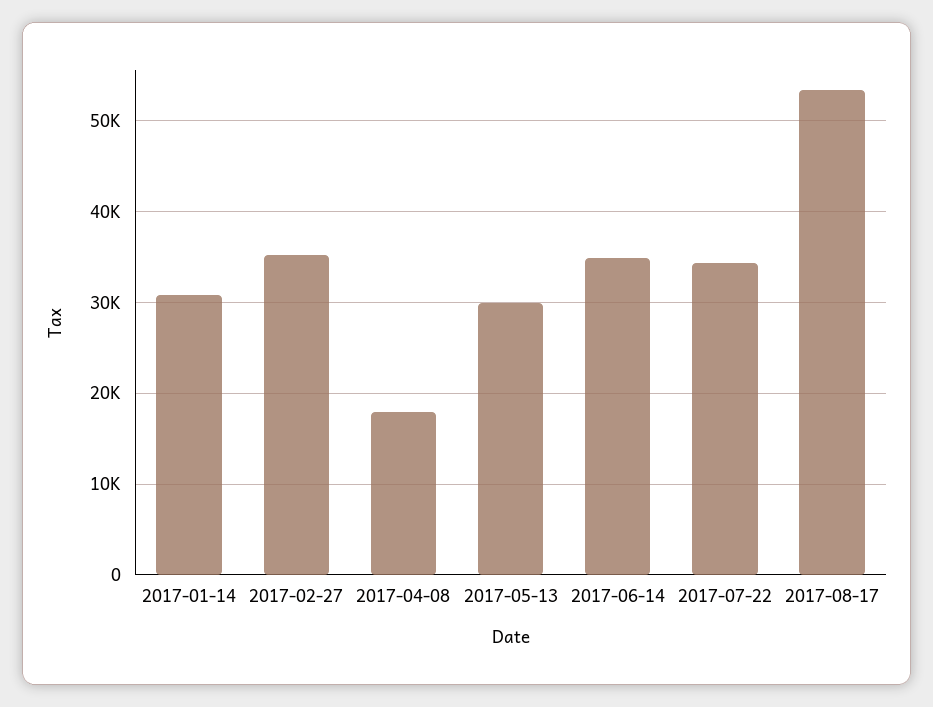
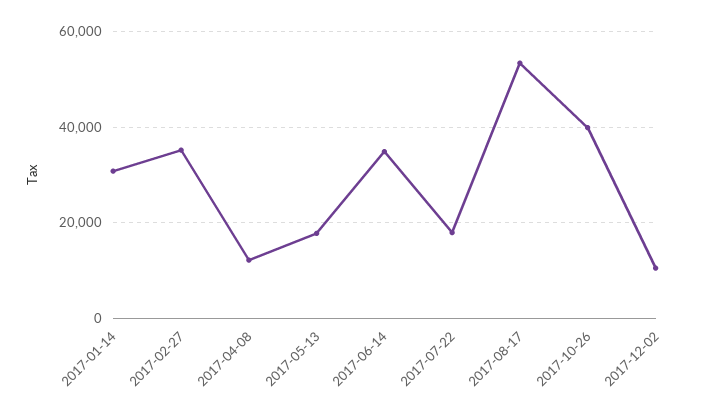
2017-04-08: 18000 -> 12000
2017-05-13: 30000 -> 18000
2017-07-22: 34000 -> 18000
2017-10-26: none -> 40000
2017-12-02: none -> 10000

